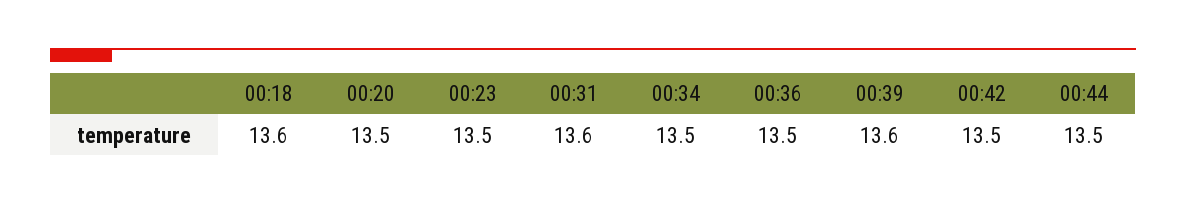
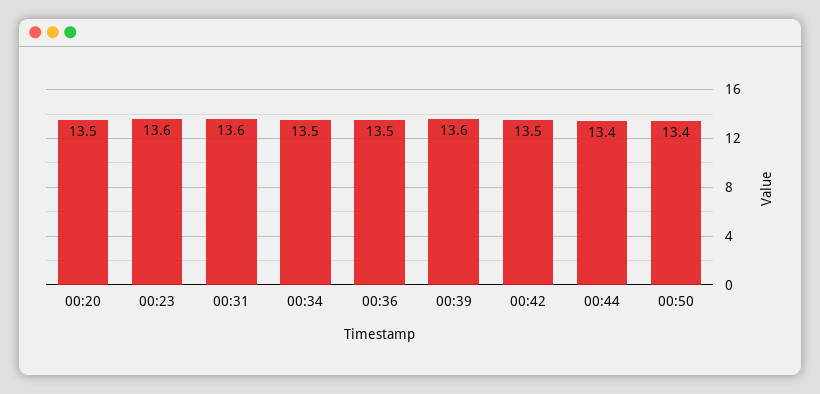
00:18: 13.6 -> none
00:23: 13.5 -> 13.6
00:44: 13.5 -> 13.4
00:50: none -> 13.4

